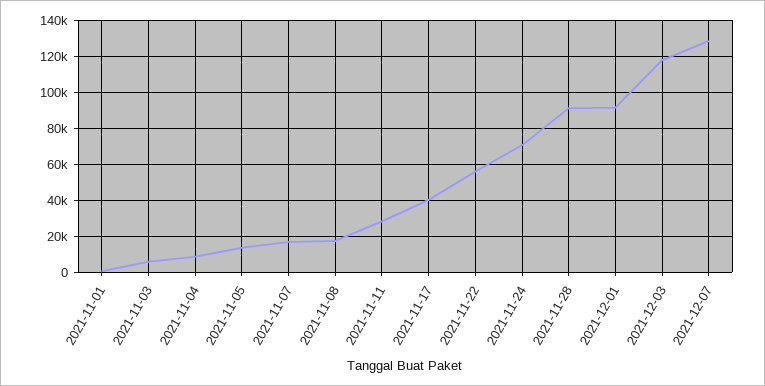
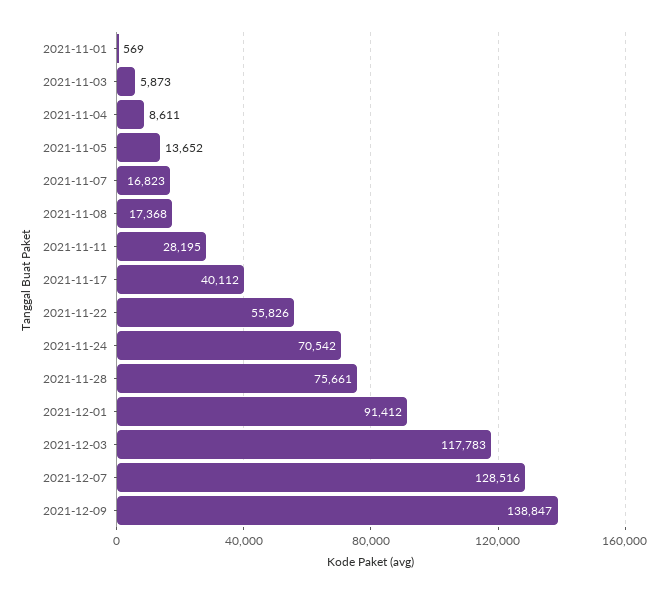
2021-11-28: 90000 -> 75661
2021-12-09: none -> 138847

